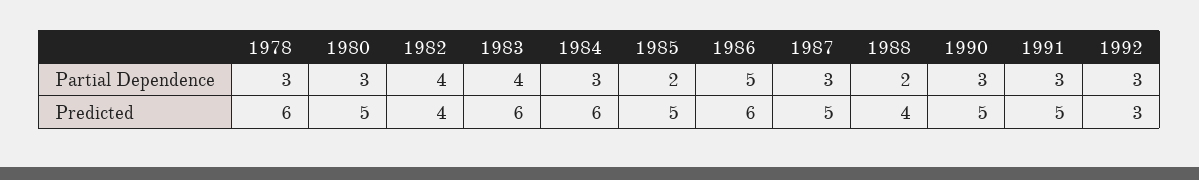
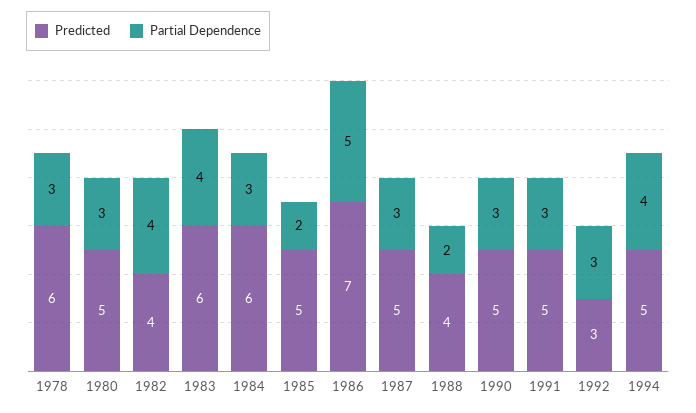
Predicted, 1986: 6 -> 7
Predicted, 1994: none -> 5
Partial Dependence, 1994: none -> 4

